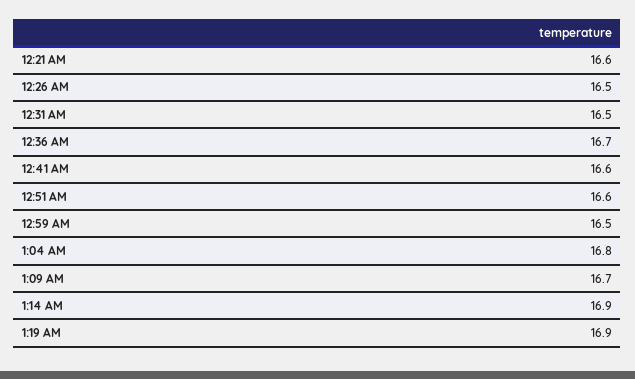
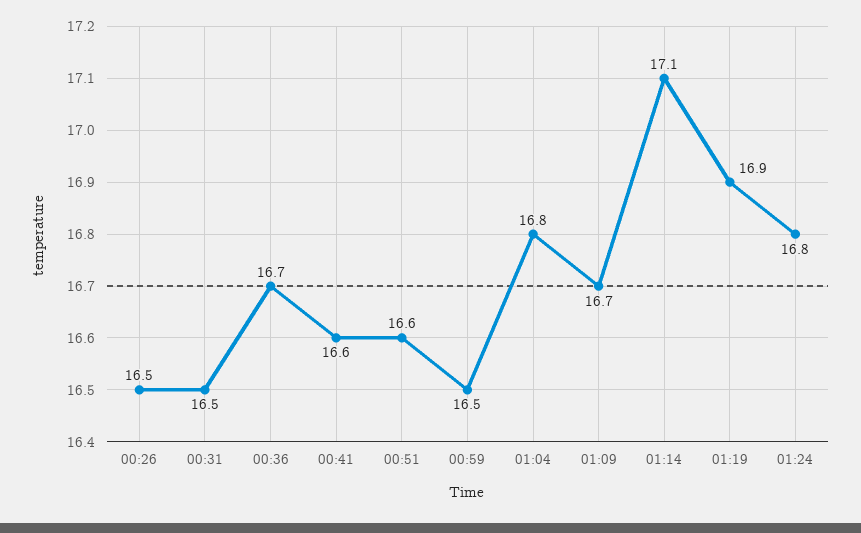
12:21 AM: 16.6 -> none
1:14 AM: 16.9 -> 17.1
01:24: none -> 16.8

